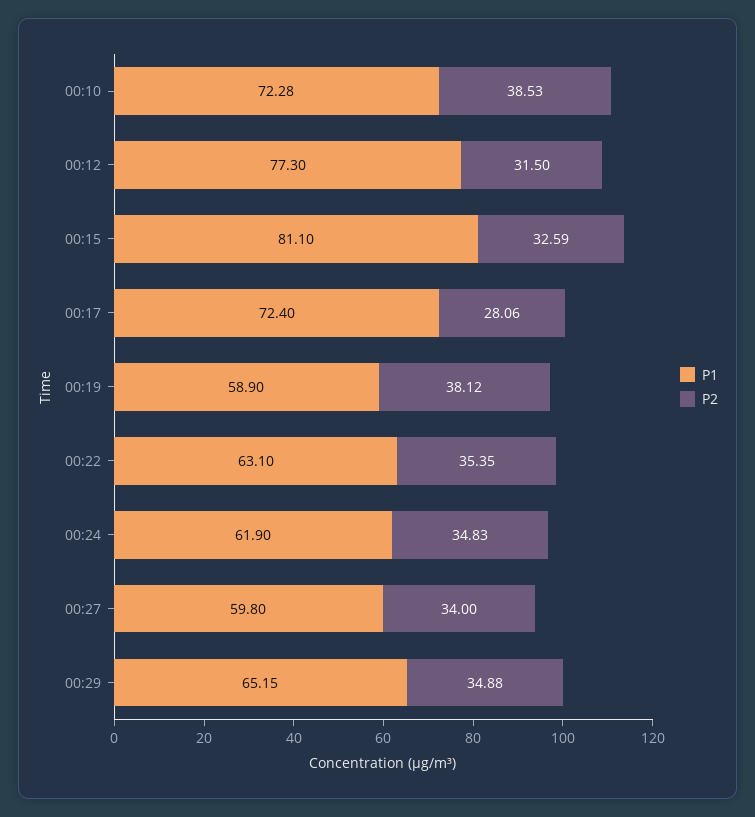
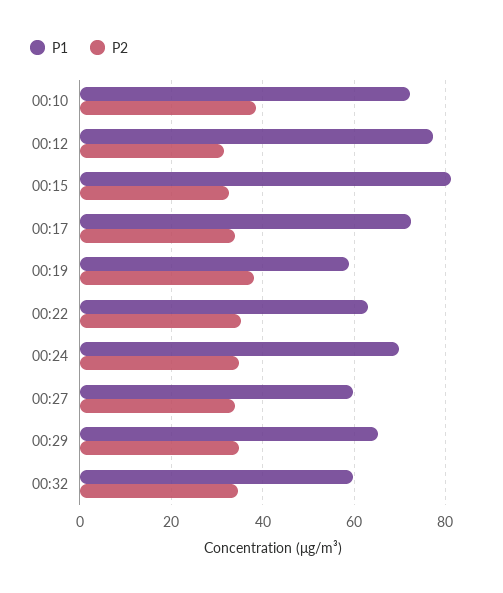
P2, 00:17: 28.06 -> 34
P1, 00:24: 61.9 -> 70
P1, 00:32: none -> 60
P2, 00:32: none -> 34

